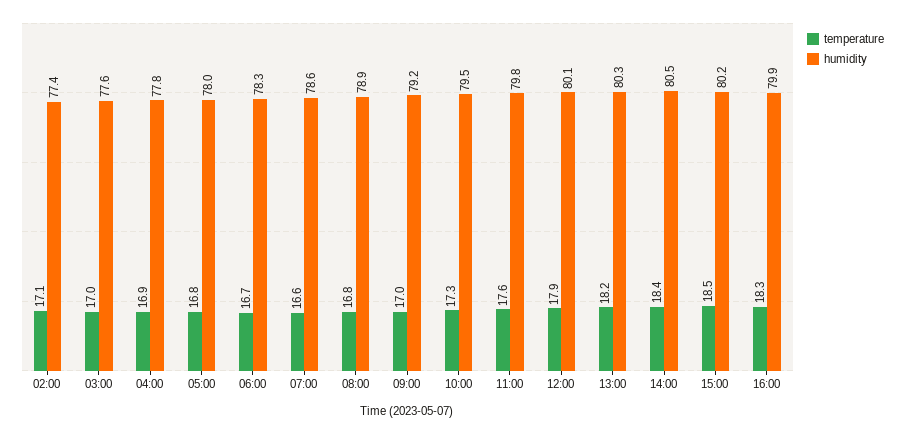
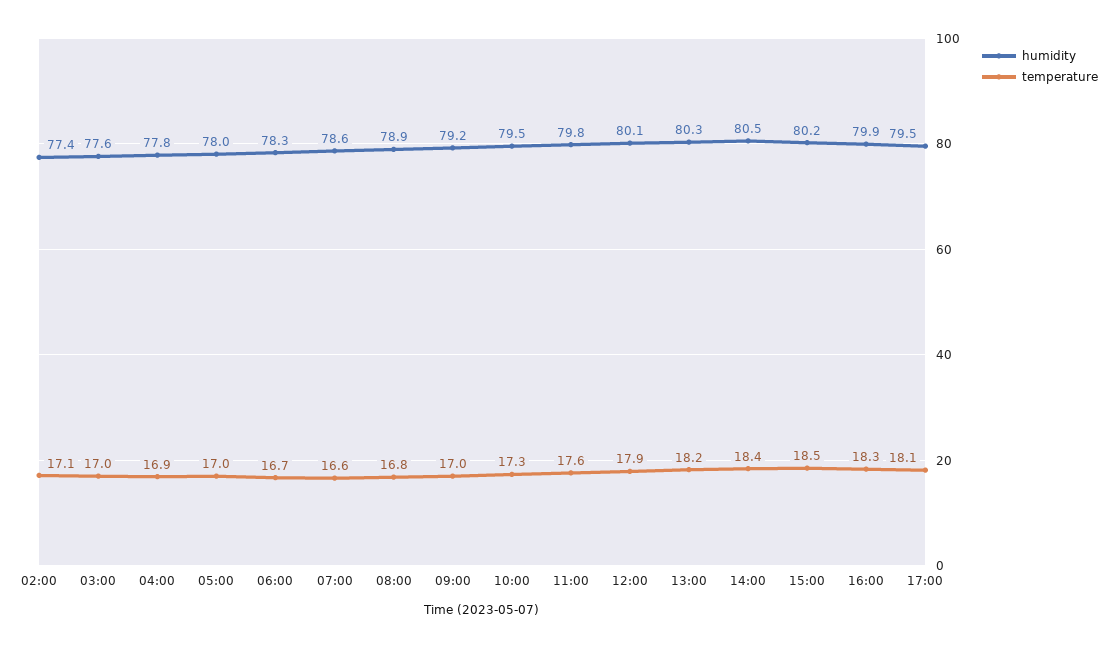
temperature, 05:00: 16.8 -> 17
humidity, 17:00: none -> 79.5
temperature, 17:00: none -> 18.1

